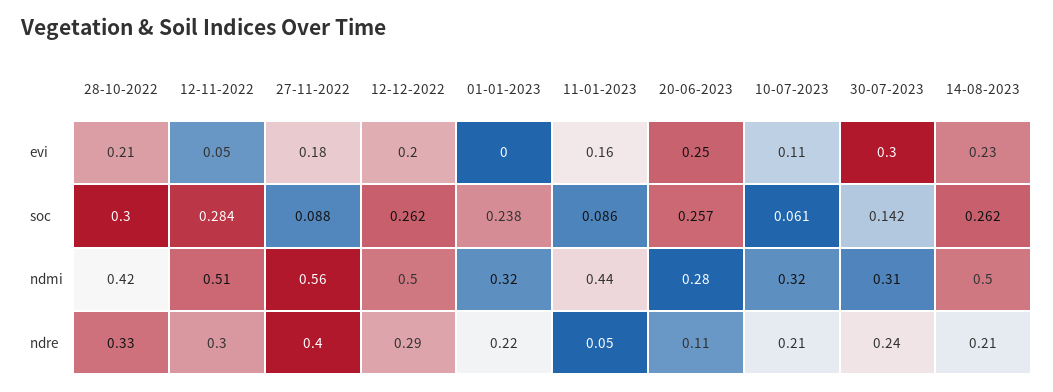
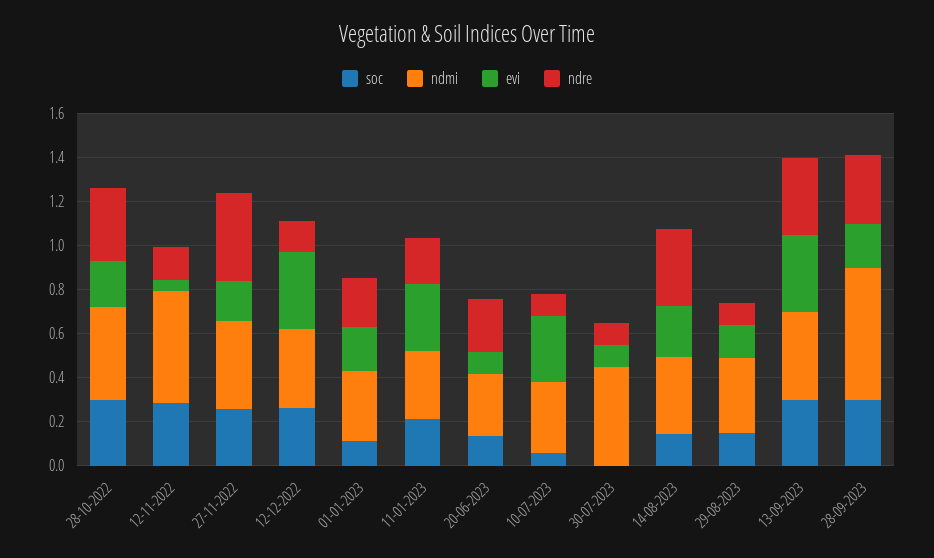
evi, 12-12-2022: 0.2 -> 0.35
evi, 01-01-2023: 0 -> 0.2
evi, 11-01-2023: 0.16 -> 0.3
evi, 20-06-2023: 0.25 -> 0.1
evi, 10-07-2023: 0.11 -> 0.3
evi, 30-07-2023: 0.3 -> 0.1
soc, 27-11-2022: 0.088 -> 0.25
soc, 01-01-2023: 0.238 -> 0.1
soc, 11-01-2023: 0.086 -> 0.2
soc, 20-06-2023: 0.257 -> 0.15
soc, 30-07-2023: 0.142 -> 0
soc, 14-08-2023: 0.262 -> 0.15
ndmi, 27-11-2022: 0.56 -> 0.4
ndmi, 12-12-2022: 0.5 -> 0.35
ndmi, 11-01-2023: 0.44 -> 0.3
ndmi, 30-07-2023: 0.31 -> 0.45
ndmi, 14-08-2023: 0.5 -> 0.35
ndre, 12-11-2022: 0.3 -> 0.15
ndre, 12-12-2022: 0.29 -> 0.15
ndre, 11-01-2023: 0.05 -> 0.2
ndre, 20-06-2023: 0.11 -> 0.25
ndre, 10-07-2023: 0.21 -> 0.1
ndre, 30-07-2023: 0.24 -> 0.1
ndre, 14-08-2023: 0.21 -> 0.35
soc, 29-08-2023: none -> 0.15
ndmi, 29-08-2023: none -> 0.35
evi, 29-08-2023: none -> 0.15
ndre, 29-08-2023: none -> 0.1
soc, 13-09-2023: none -> 0.3
ndmi, 13-09-2023: none -> 0.4
evi, 13-09-2023: none -> 0.35
ndre, 13-09-2023: none -> 0.35
soc, 28-09-2023: none -> 0.3
ndmi, 28-09-2023: none -> 0.6
evi, 28-09-2023: none -> 0.2
ndre, 28-09-2023: none -> 0.3

